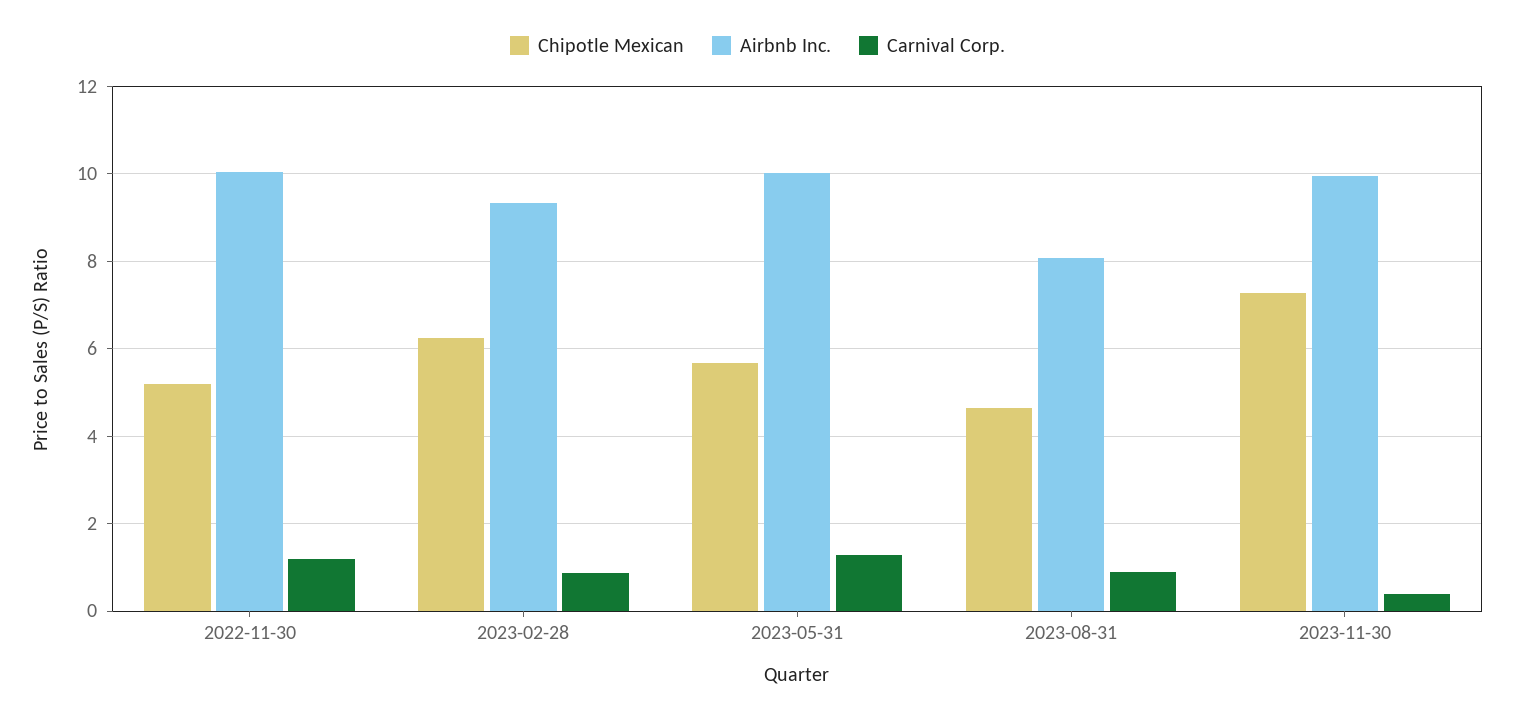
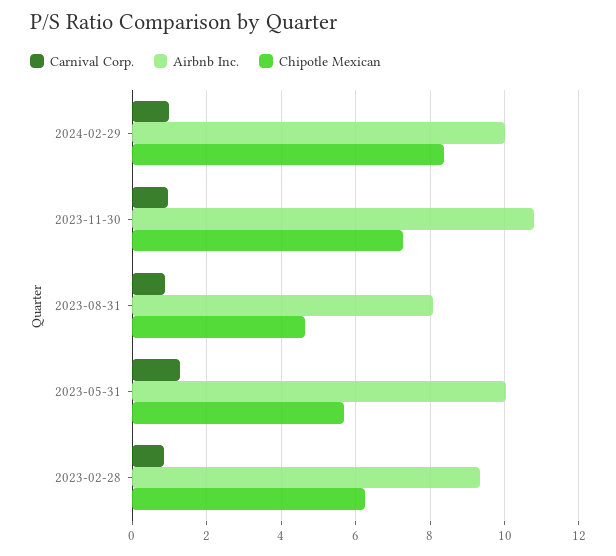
Chipotle Mexican, 2022-11-30: 5.2 -> none
Airbnb Inc., 2022-11-30: 10 -> none
Carnival Corp., 2022-11-30: 1.2 -> none
Airbnb Inc., 2023-11-30: 10 -> 10.8
Carnival Corp., 2023-11-30: 0.4 -> 1
Carnival Corp., 2024-02-29: none -> 1
Airbnb Inc., 2024-02-29: none -> 10
Chipotle Mexican, 2024-02-29: none -> 8.4

